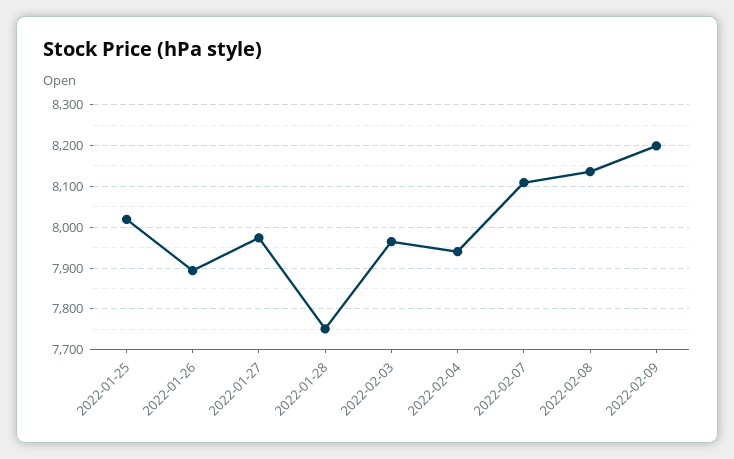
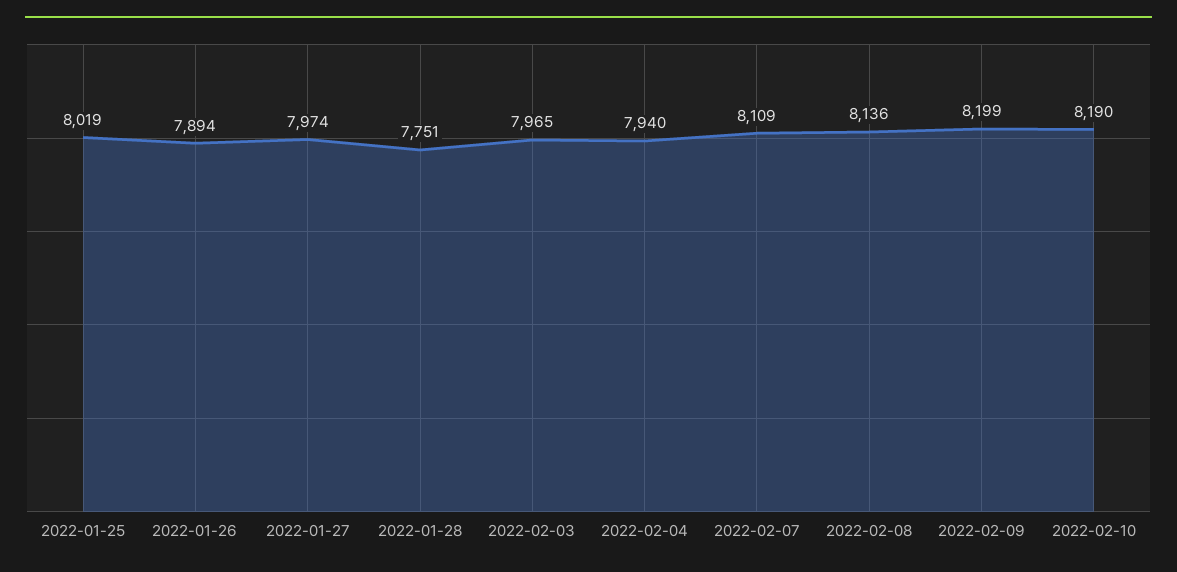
2022-02-10: none -> 8190

